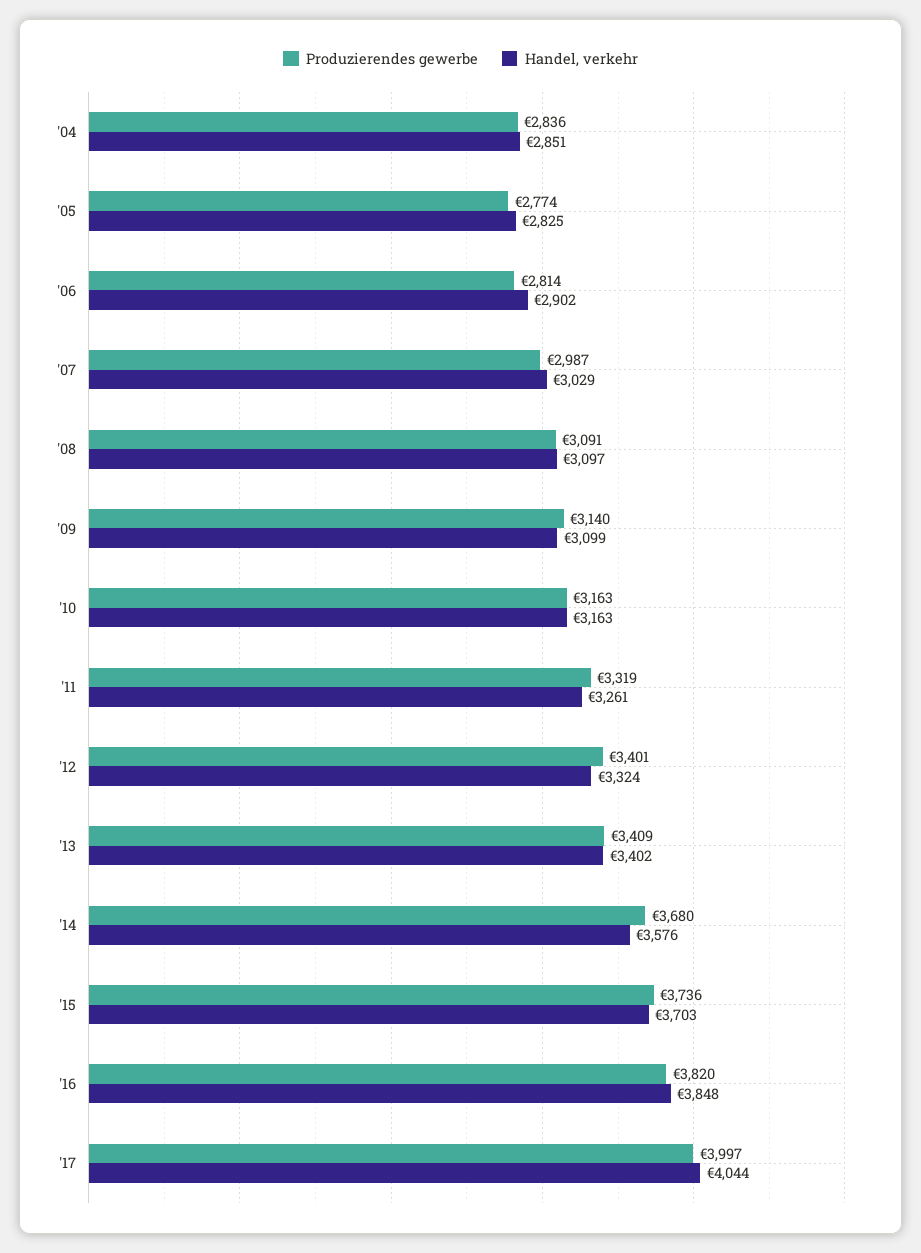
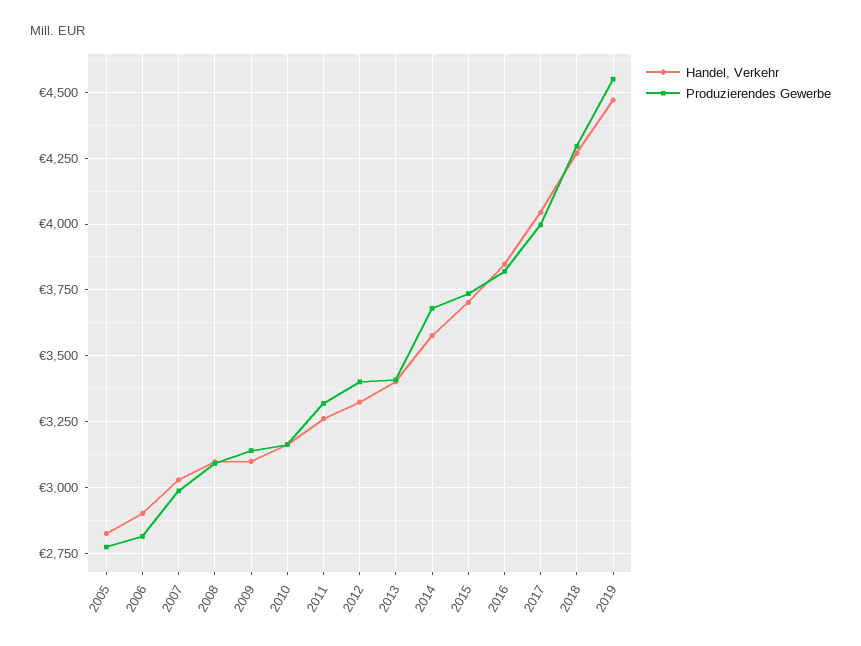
Produzierendes gewerbe, '04: 2836 -> none
Handel, verkehr, '04: 2851 -> none
Handel, verkehr, 2018: none -> 4275
Produzierendes gewerbe, 2018: none -> 4300
Handel, verkehr, 2019: none -> 4475
Produzierendes gewerbe, 2019: none -> 4550

